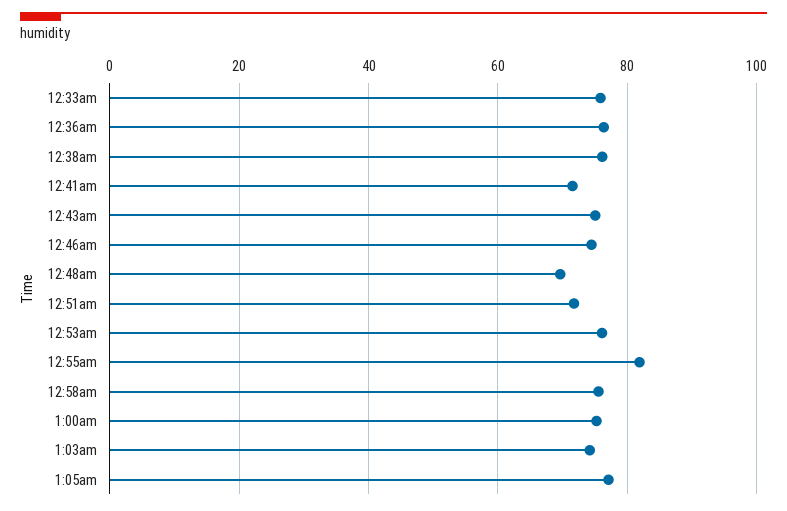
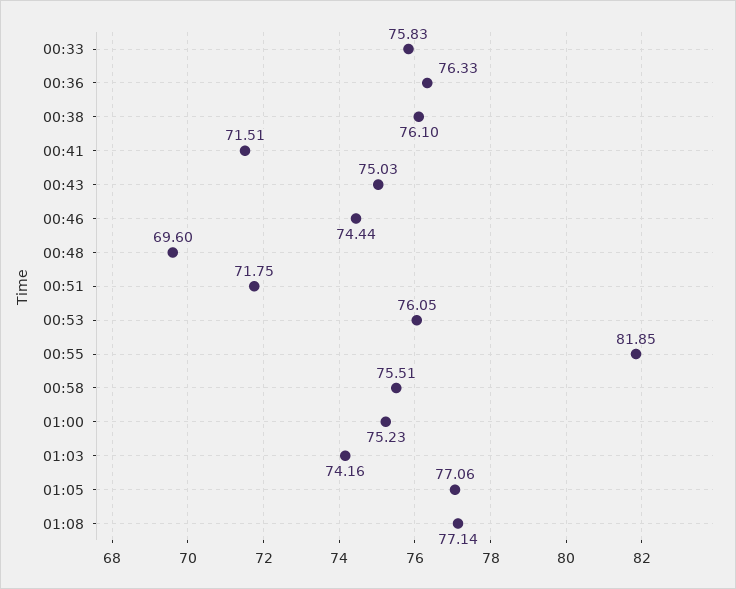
01:08: none -> 77.14

